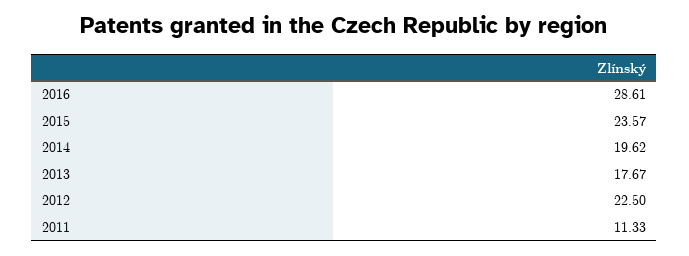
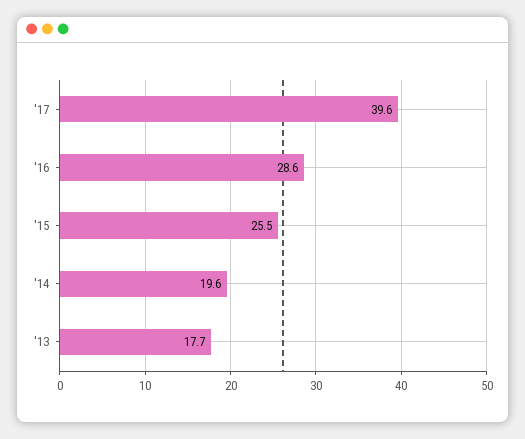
2015: 23.57 -> 25.5
2012: 22.5 -> none
2011: 11.33 -> none
'17: none -> 39.6

